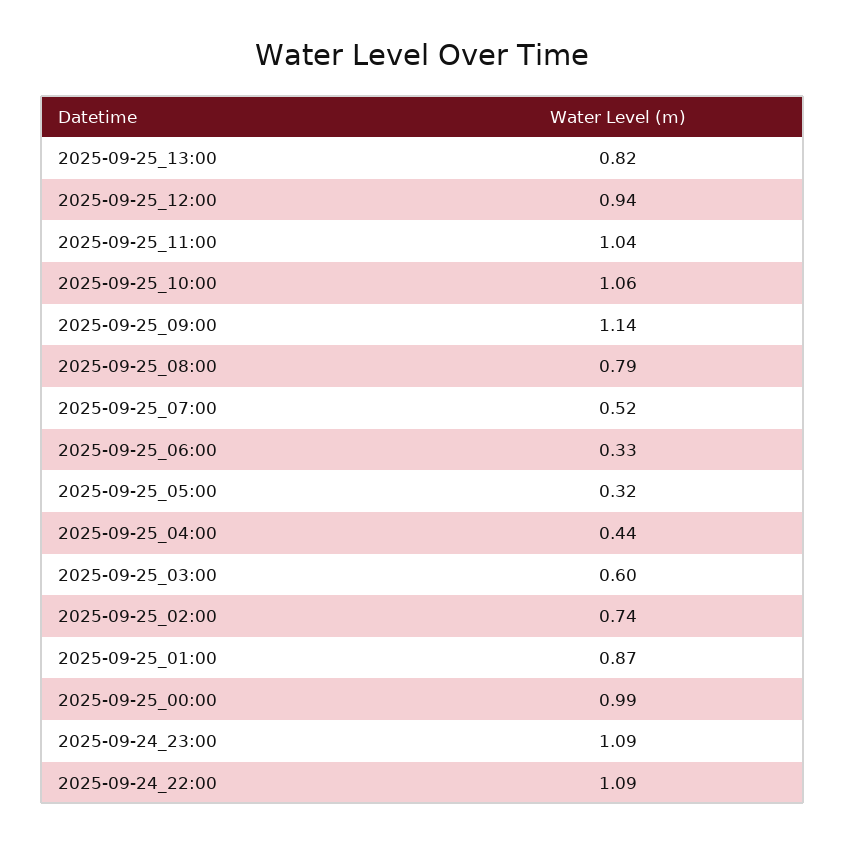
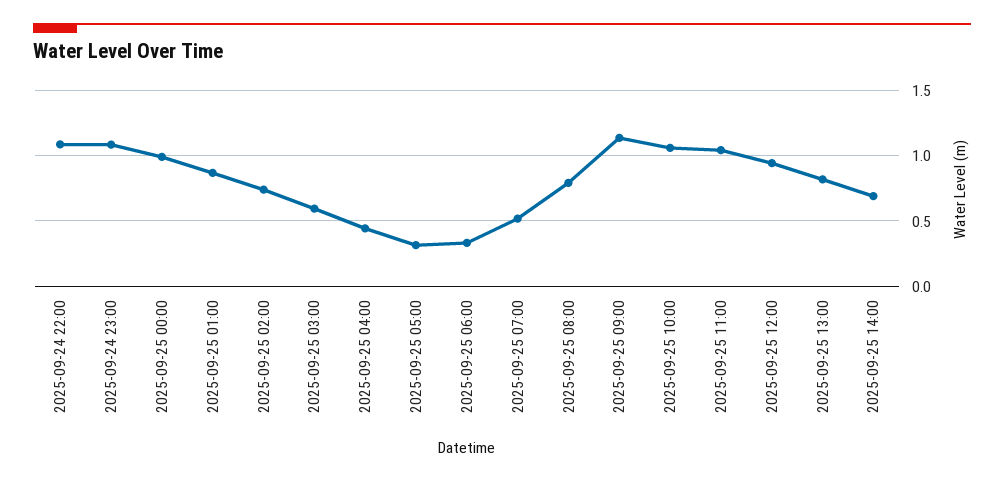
2025-09-25 14:00: none -> 0.7

